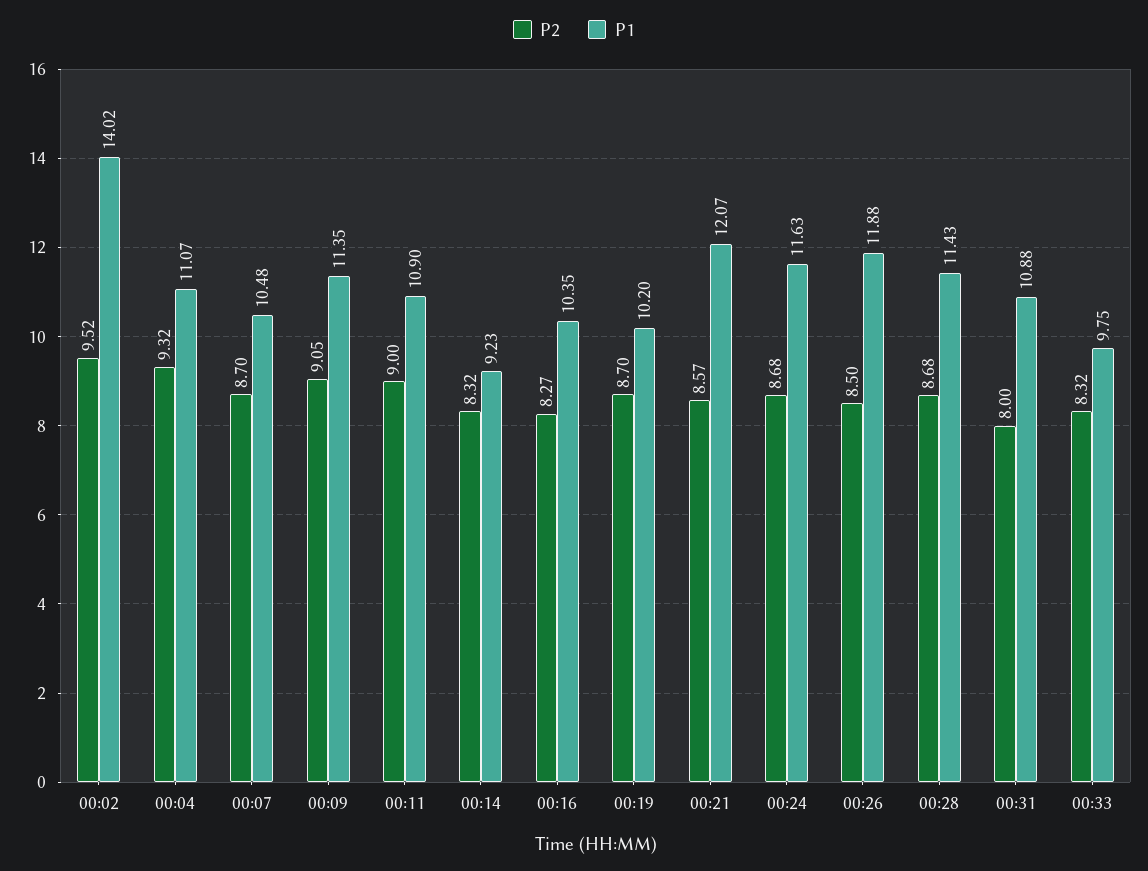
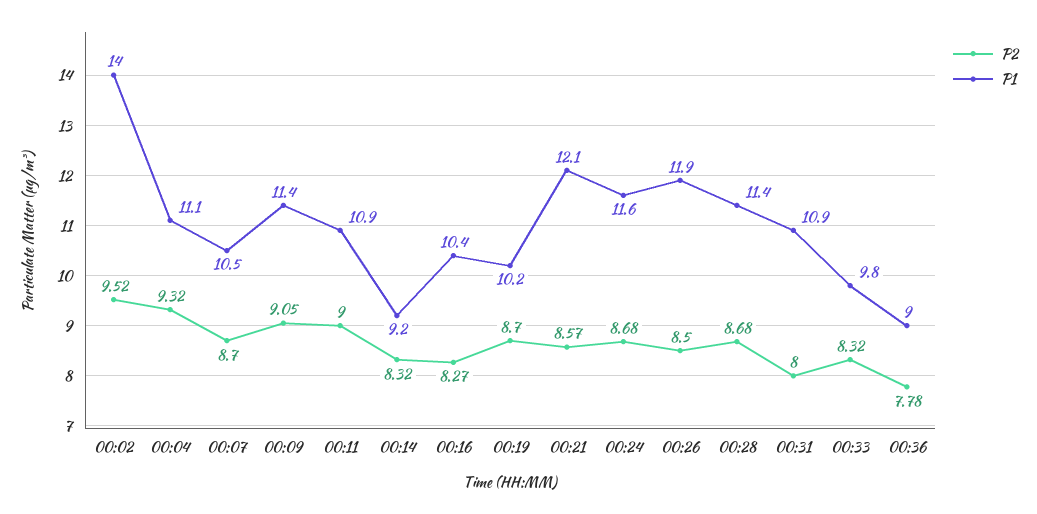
P2, 00:36: none -> 7.78
P1, 00:36: none -> 9

